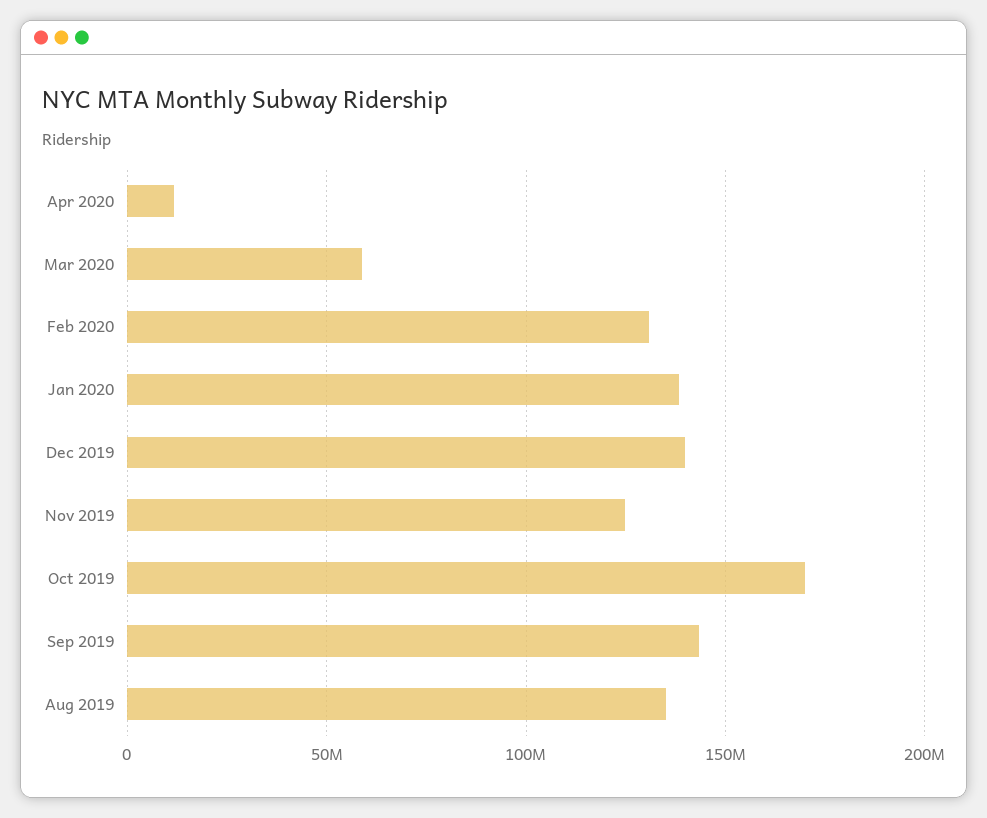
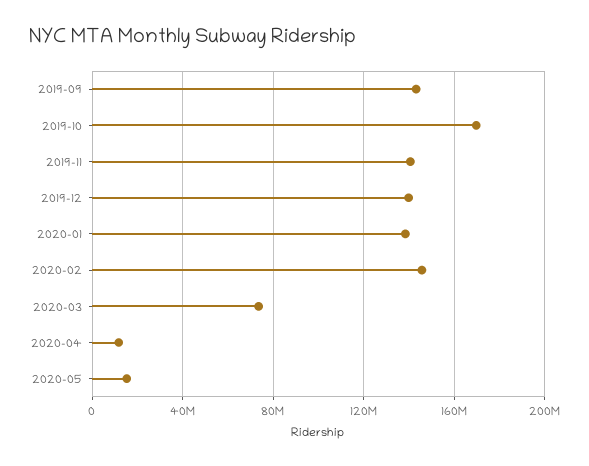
Mar 2020: 60000000 -> 75000000
Feb 2020: 130000000 -> 145000000
Nov 2019: 125000000 -> 140000000
Aug 2019: 135000000 -> none
2020-05: none -> 15000000

